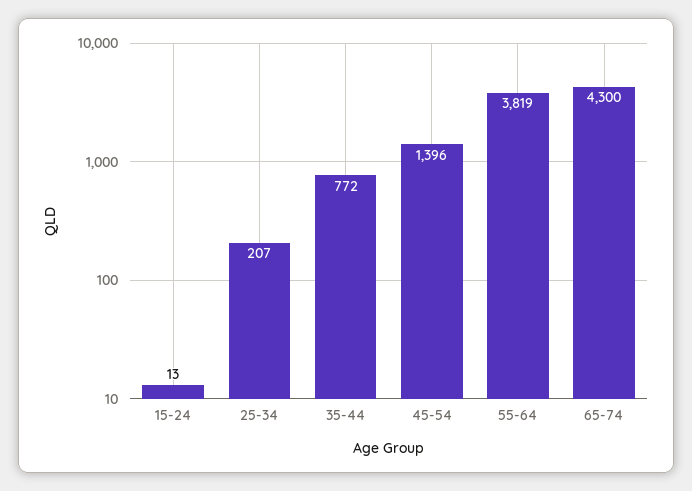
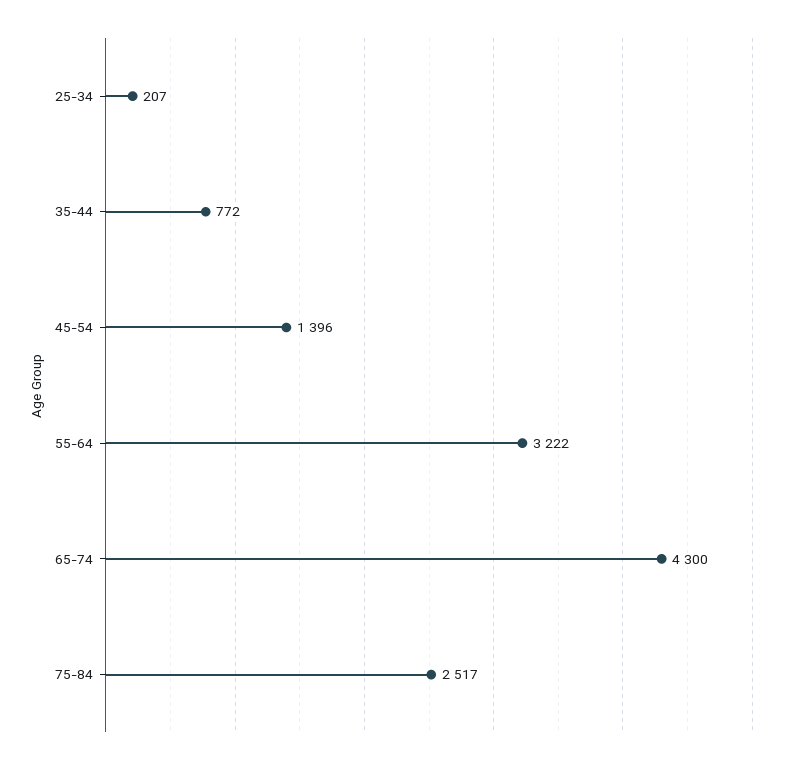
15-24: 13 -> none
55-64: 3819 -> 3222
75-84: none -> 2517

